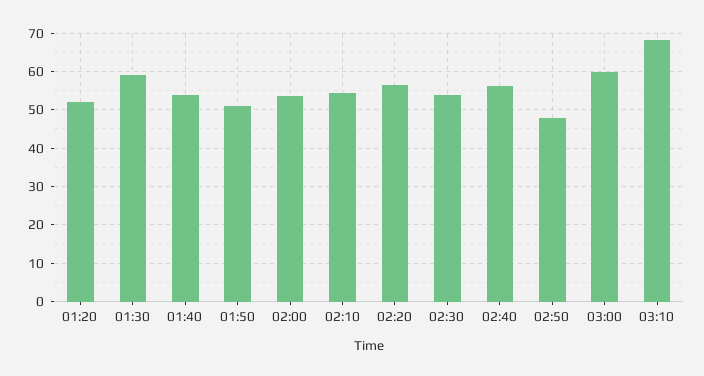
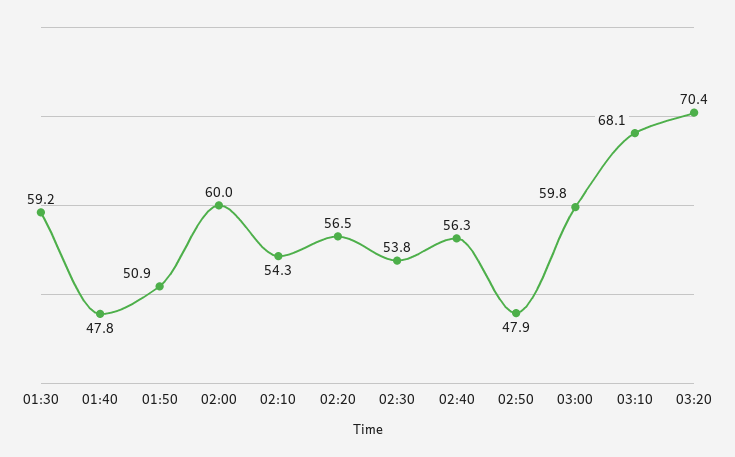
01:20: 52 -> none
01:40: 54 -> 47.8
02:00: 54 -> 60
03:20: none -> 70.4

